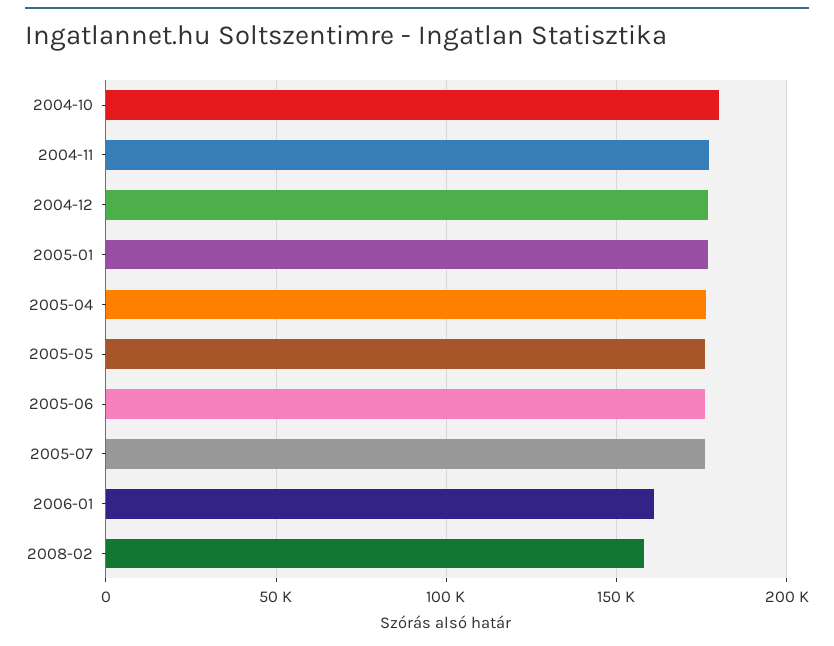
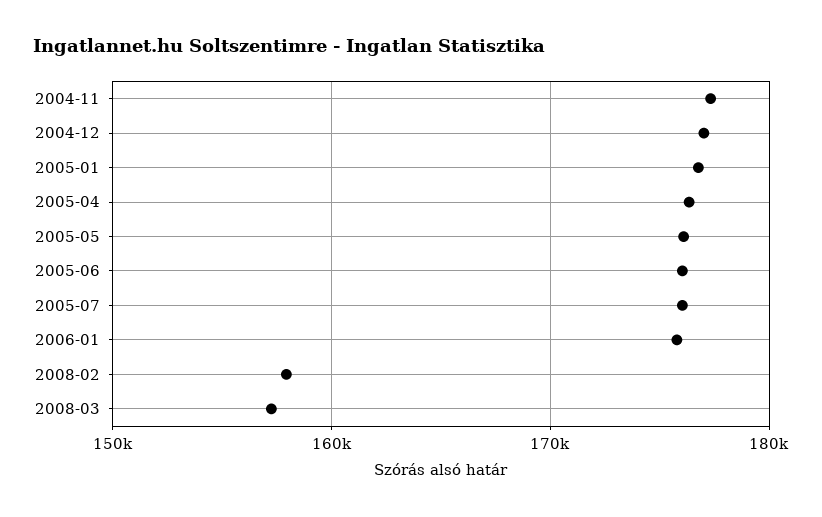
2004-10: 180000 -> none
2006-01: 160000 -> 176000
2008-03: none -> 157000

